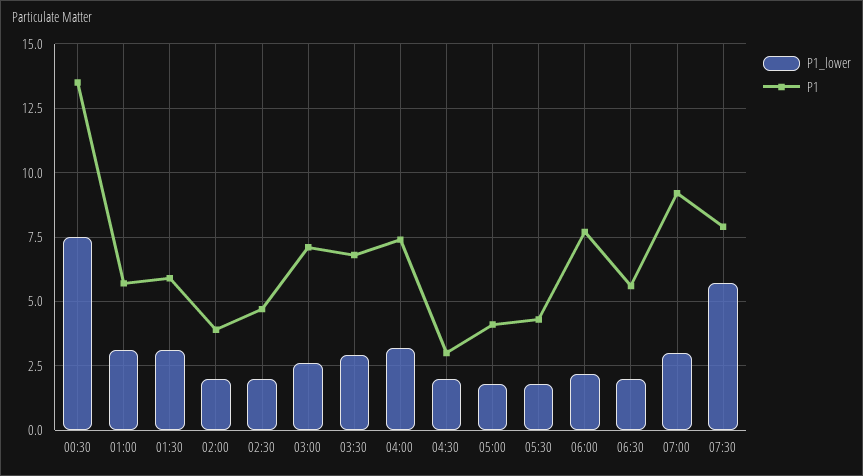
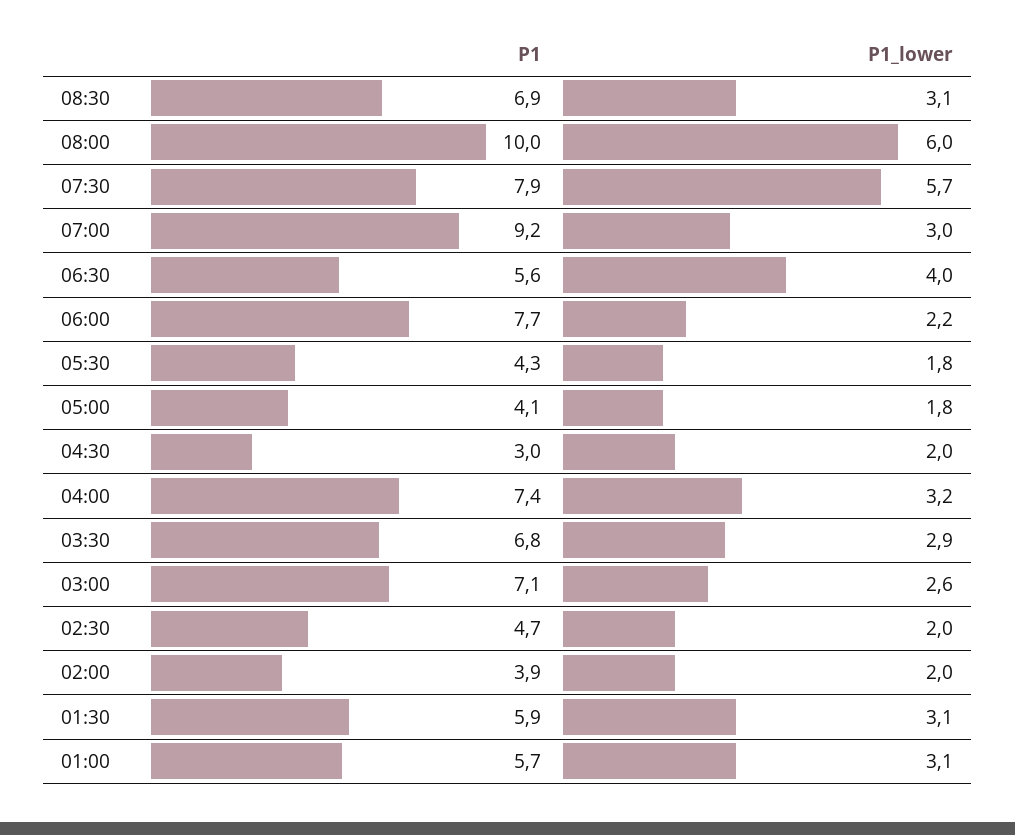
P1_lower, 00:30: 7.5 -> none
P1, 00:30: 13.5 -> none
P1_lower, 06:30: 2 -> 4
P1, 08:30: none -> 6.9
P1_lower, 08:30: none -> 3.1
P1, 08:00: none -> 10
P1_lower, 08:00: none -> 6

